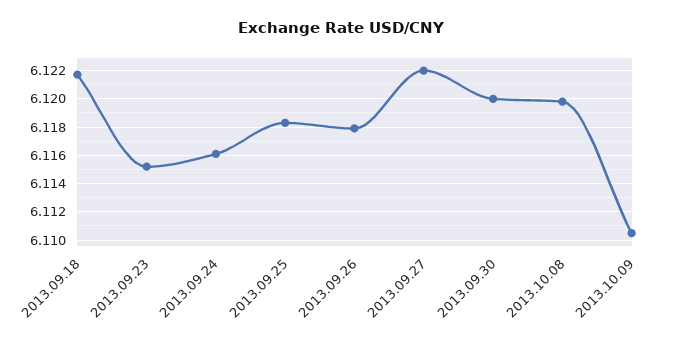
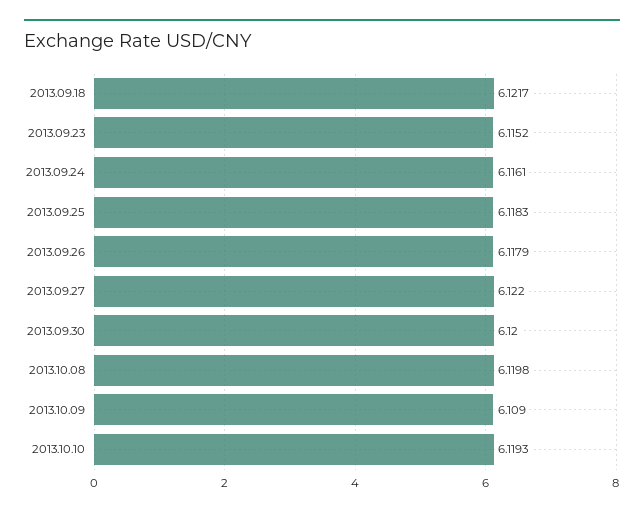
2013.10.09: 6.1105 -> 6.109
2013.10.10: none -> 6.1193

